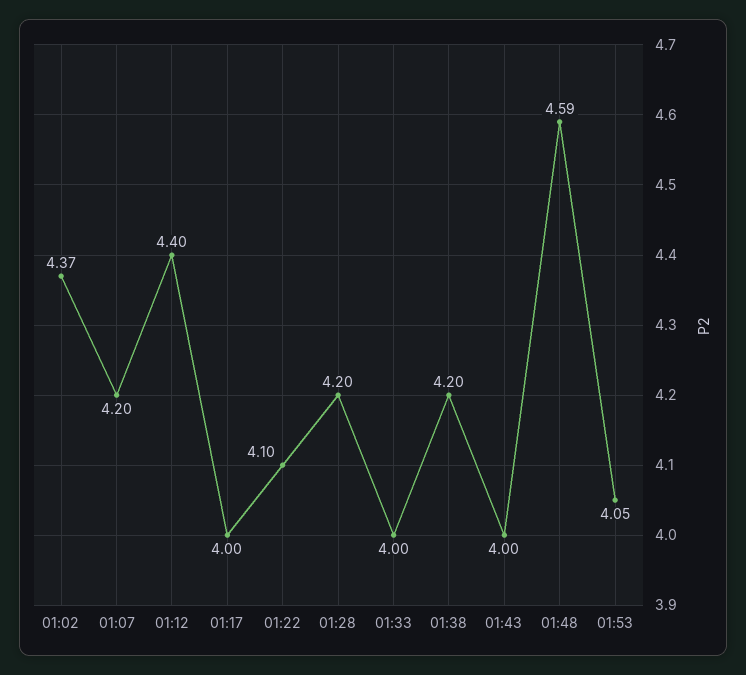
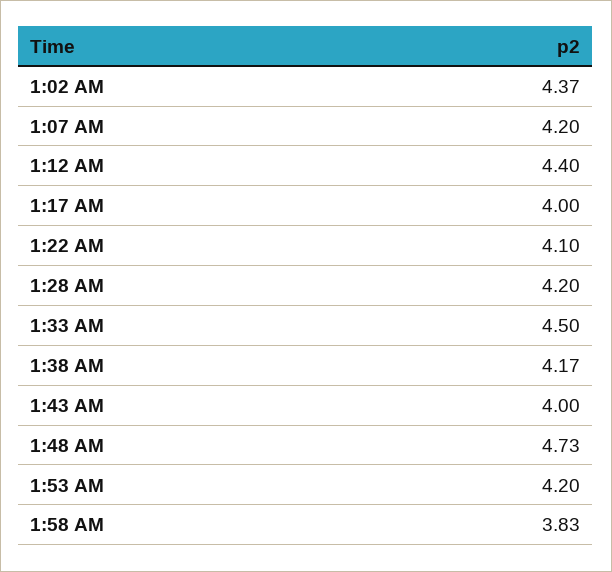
01:33: 4 -> 4.5
01:38: 4.2 -> 4.17
01:48: 4.59 -> 4.73
01:53: 4.05 -> 4.2
1:58 AM: none -> 3.83

